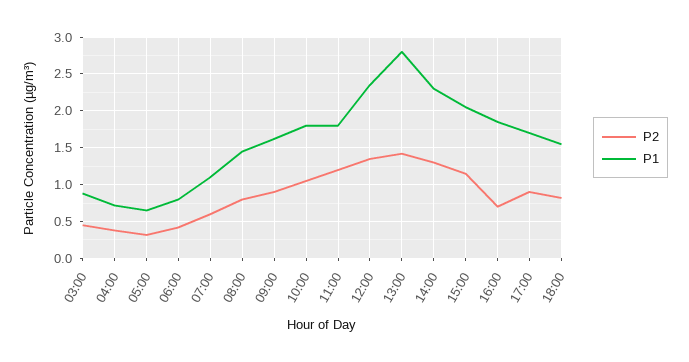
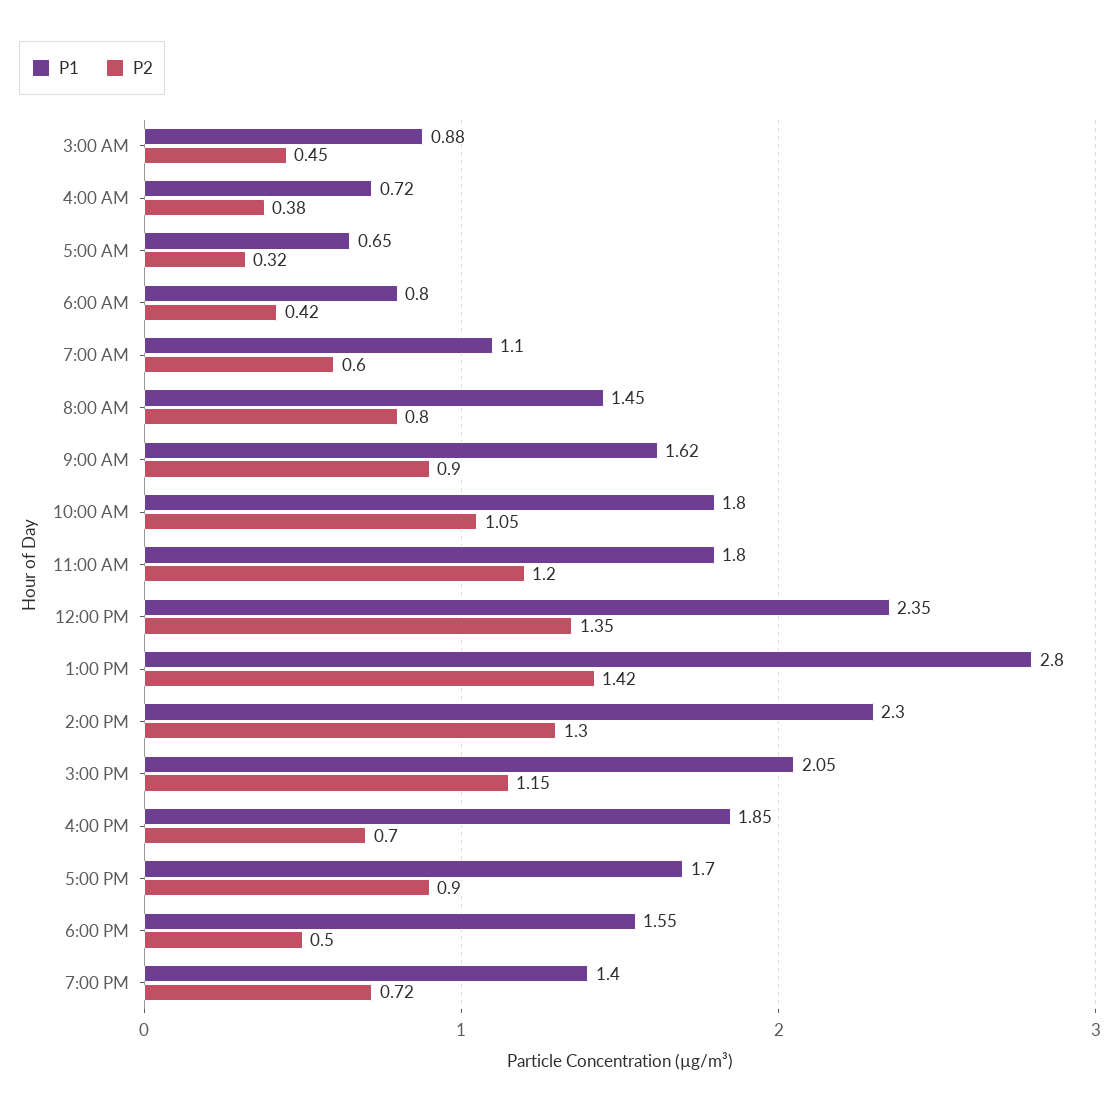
P2, 18:00: 0.8 -> 0.5
P1, 7:00 PM: none -> 1.4
P2, 7:00 PM: none -> 0.72

